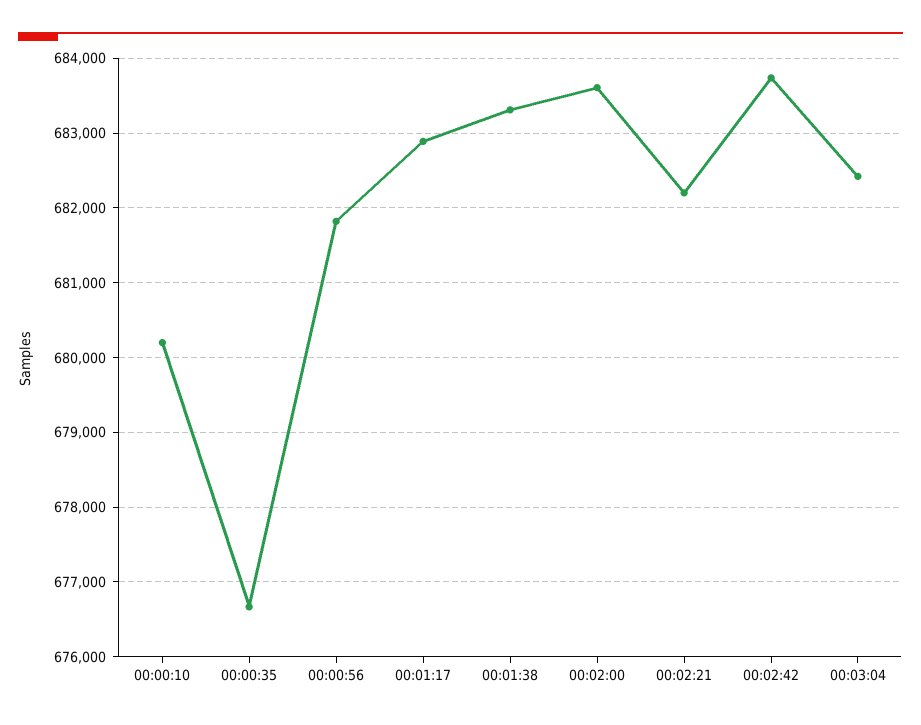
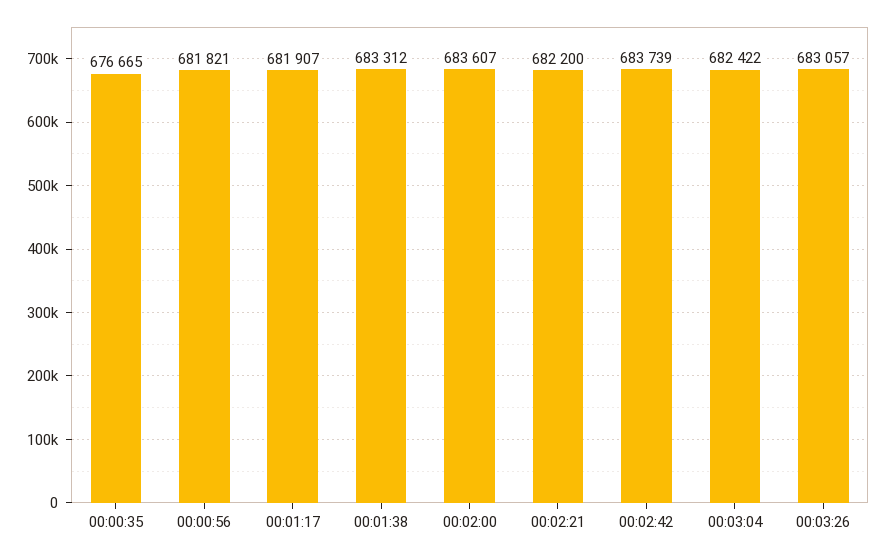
00:00:10: 680200 -> none
00:01:17: 682900 -> 681907
00:03:26: none -> 683057

